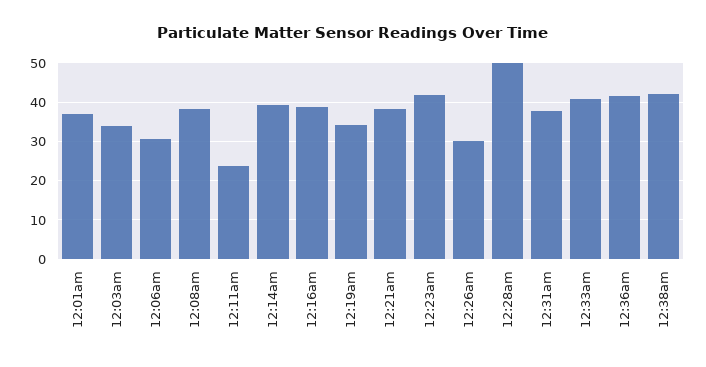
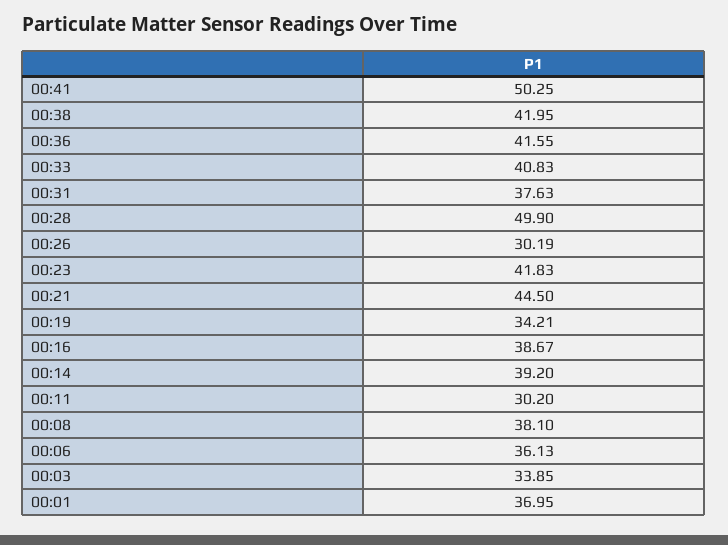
12:06am: 30 -> 36.13
12:11am: 24 -> 30.2
12:21am: 38 -> 44.5
00:41: none -> 50.25

